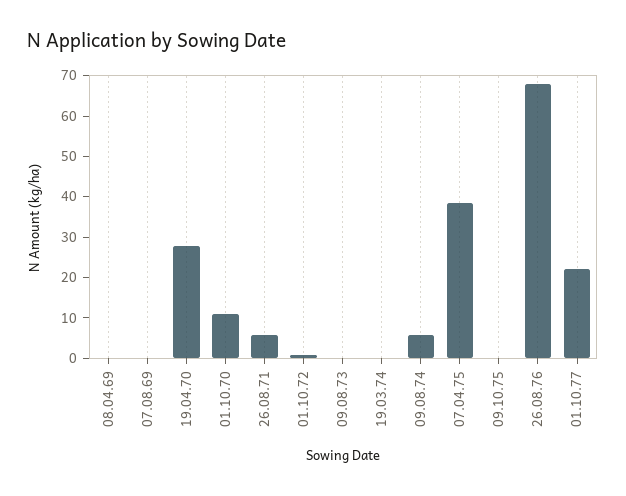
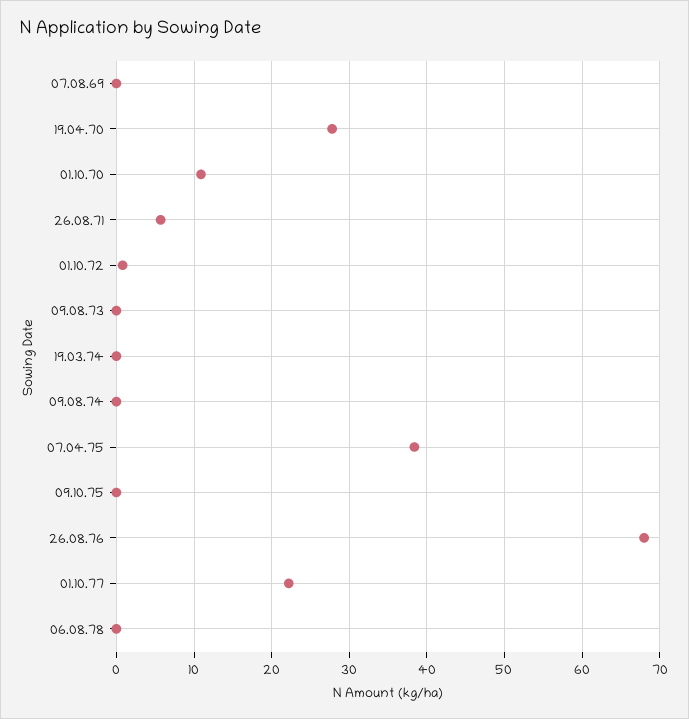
08.04.69: 0 -> none
09.08.74: 6 -> 0
06.08.78: none -> 0

